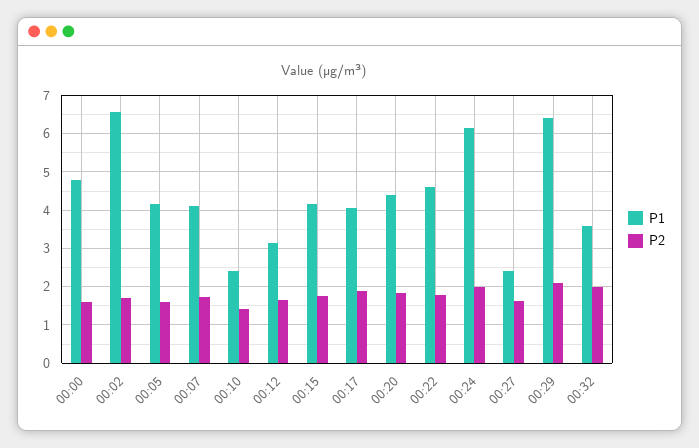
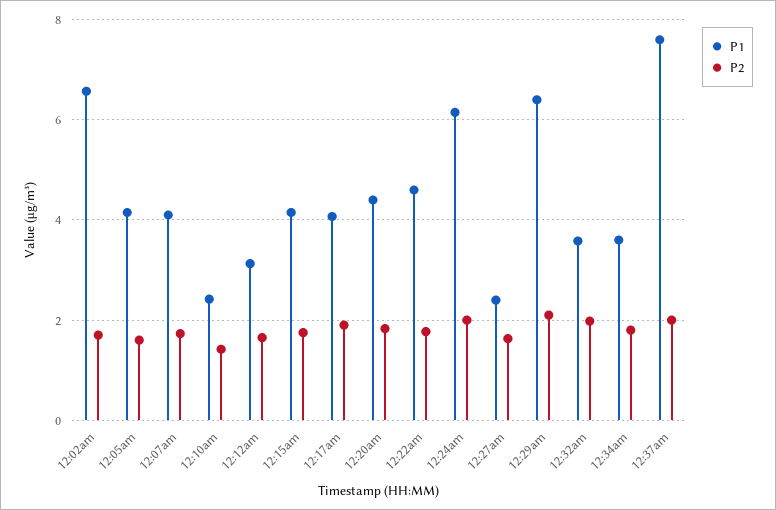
P1, 00:00: 4.8 -> none
P2, 00:00: 1.6 -> none
P1, 12:34am: none -> 3.6
P2, 12:34am: none -> 1.8
P1, 12:37am: none -> 7.6
P2, 12:37am: none -> 2

